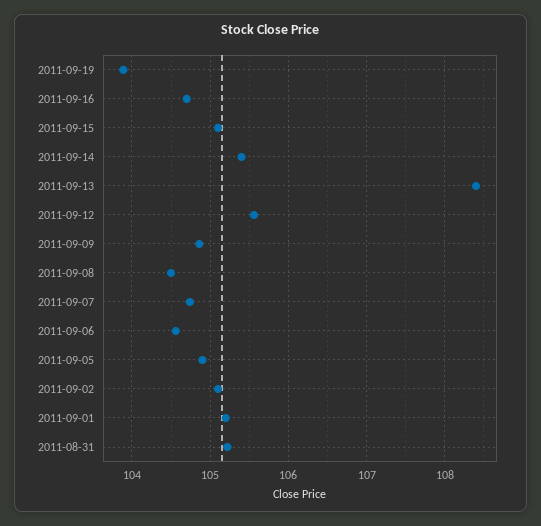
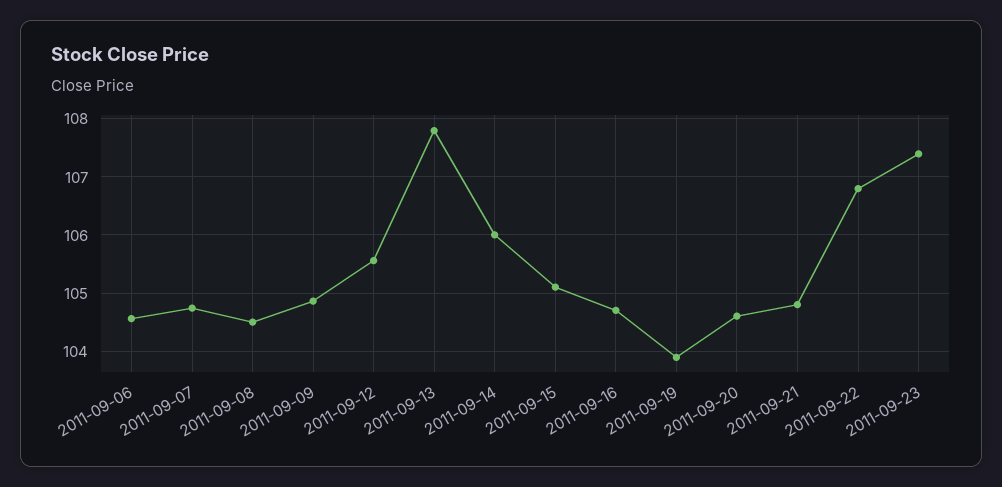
2011-09-14: 105.4 -> 106
2011-09-13: 108.4 -> 107.8
2011-09-05: 104.9 -> none
2011-09-02: 105.1 -> none
2011-09-01: 105.2 -> none
2011-08-31: 105.2 -> none
2011-09-20: none -> 104.6
2011-09-21: none -> 104.8
2011-09-22: none -> 106.8
2011-09-23: none -> 107.4

